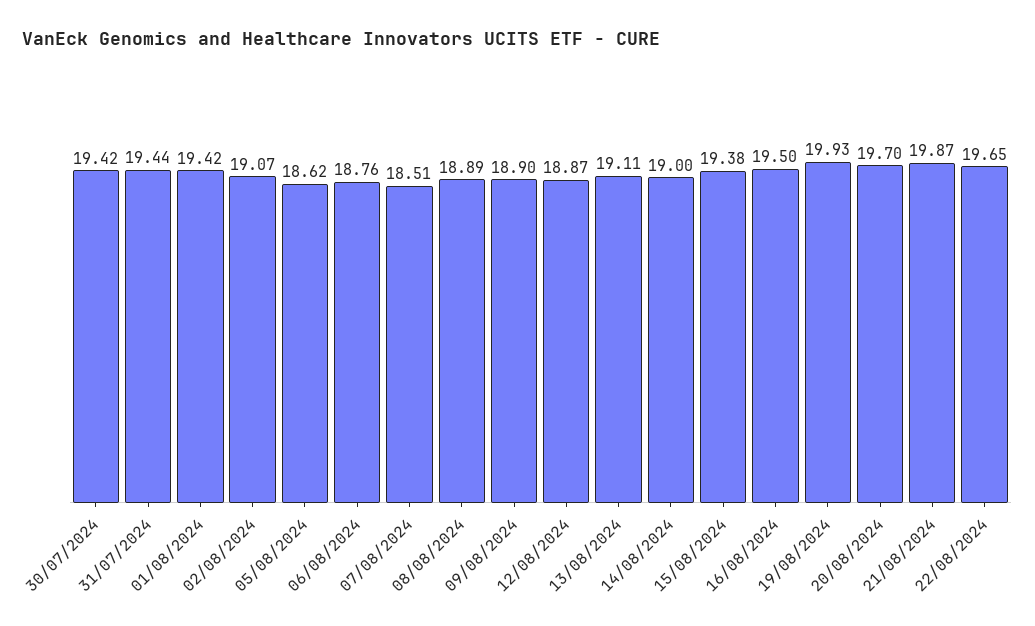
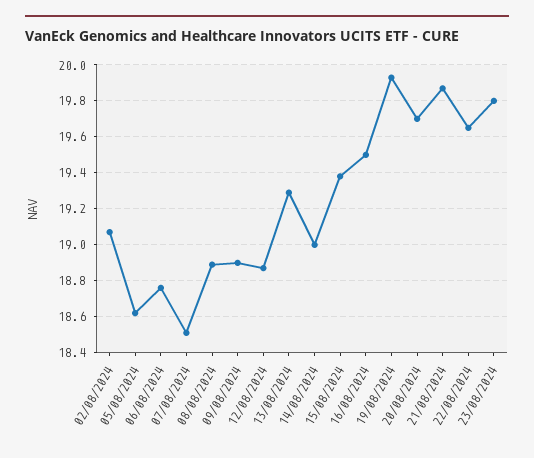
30/07/2024: 19.42 -> none
31/07/2024: 19.44 -> none
01/08/2024: 19.42 -> none
13/08/2024: 19.11 -> 19.3
23/08/2024: none -> 19.8

